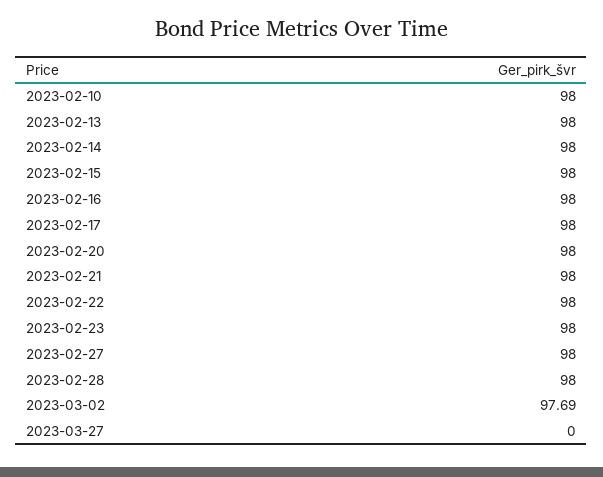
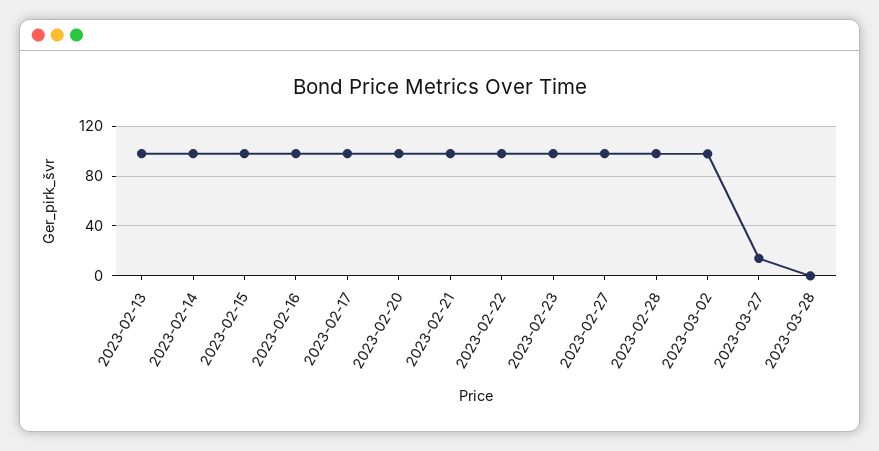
2023-02-10: 98 -> none
2023-03-27: 0 -> 15
2023-03-28: none -> 0

